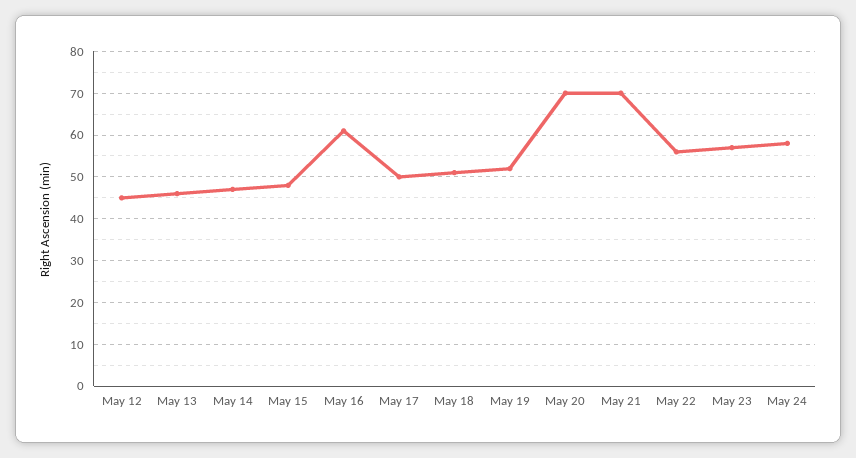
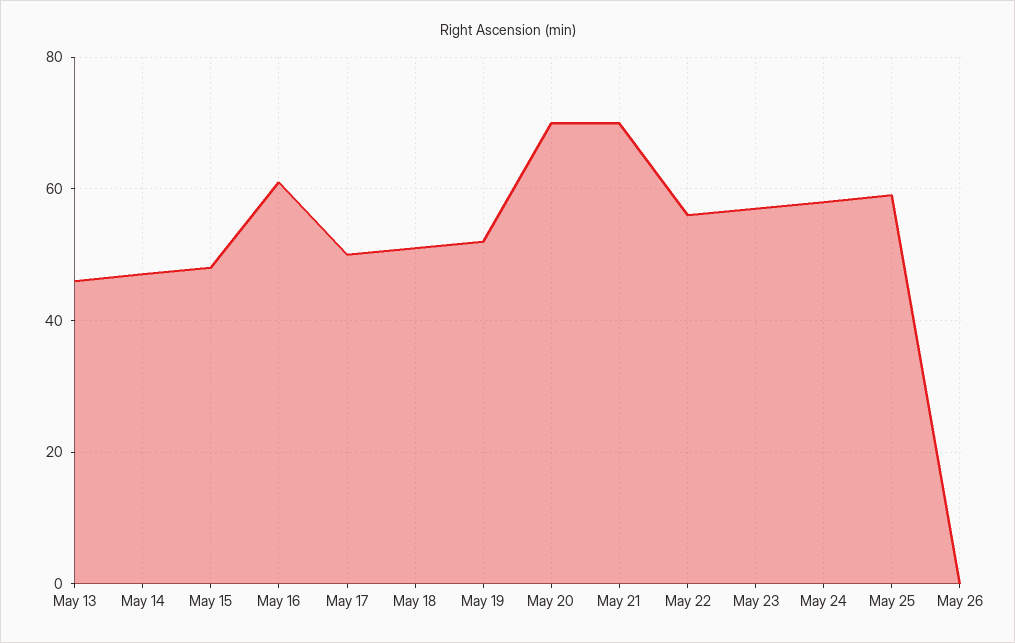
May 12: 45 -> none
May 25: none -> 60
May 26: none -> 0

